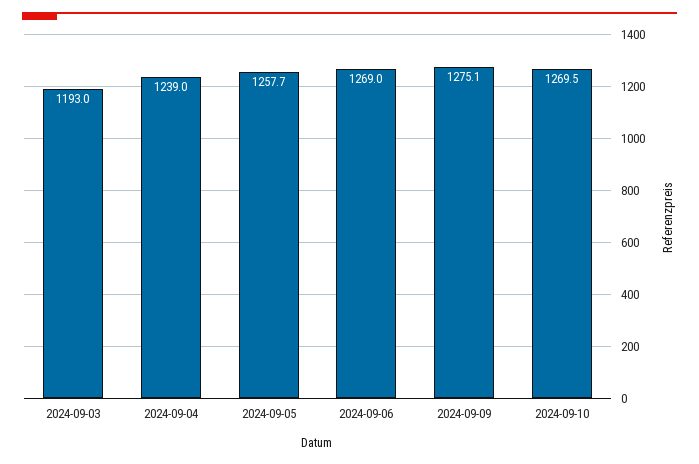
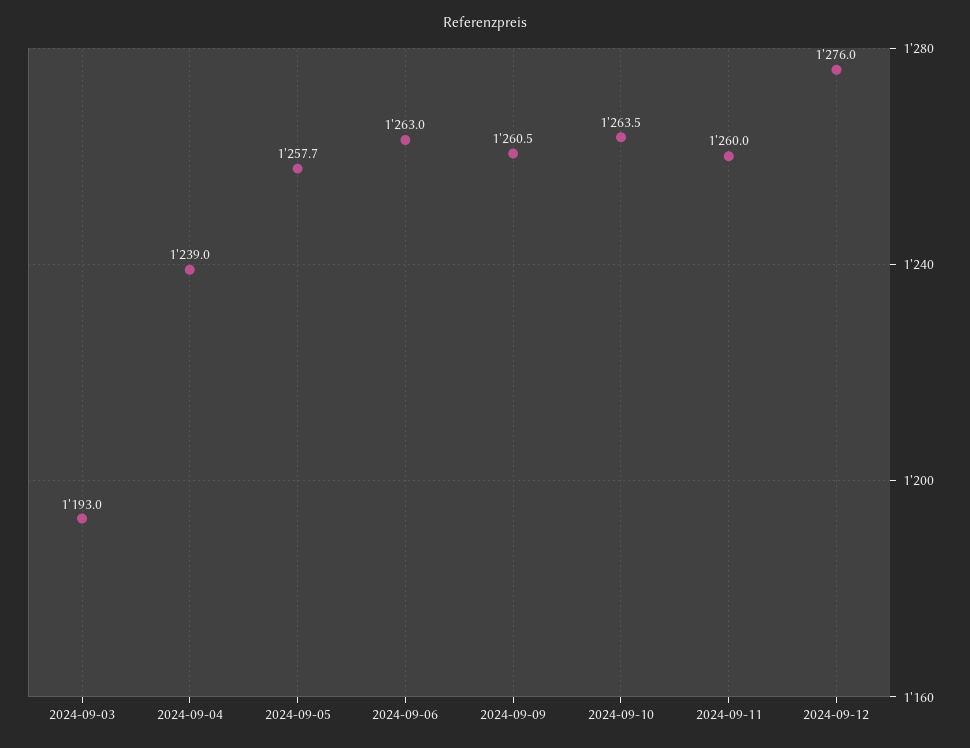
2024-09-06: 1269 -> 1263
2024-09-09: 1275.1 -> 1260.5
2024-09-10: 1269.5 -> 1263.5
2024-09-11: none -> 1260
2024-09-12: none -> 1276

